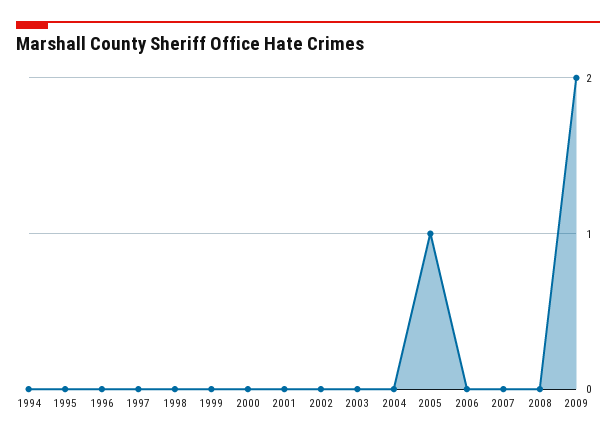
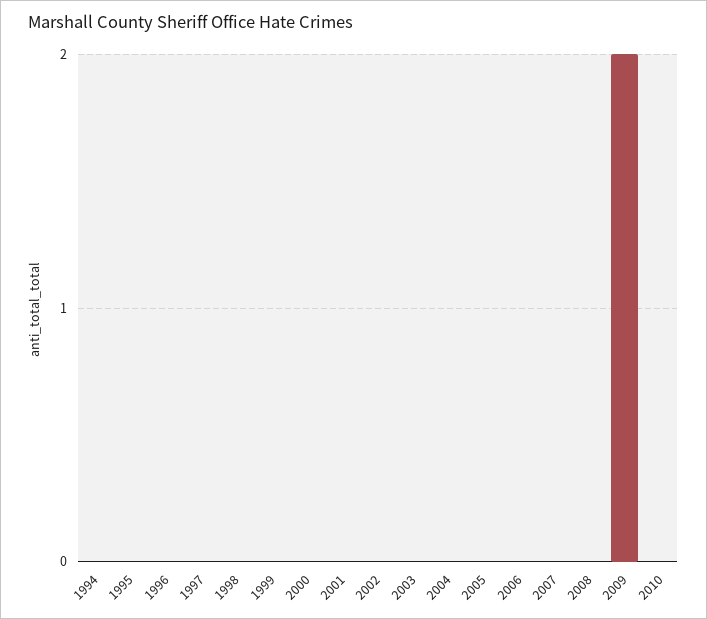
2005: 1 -> 0
2010: none -> 0

